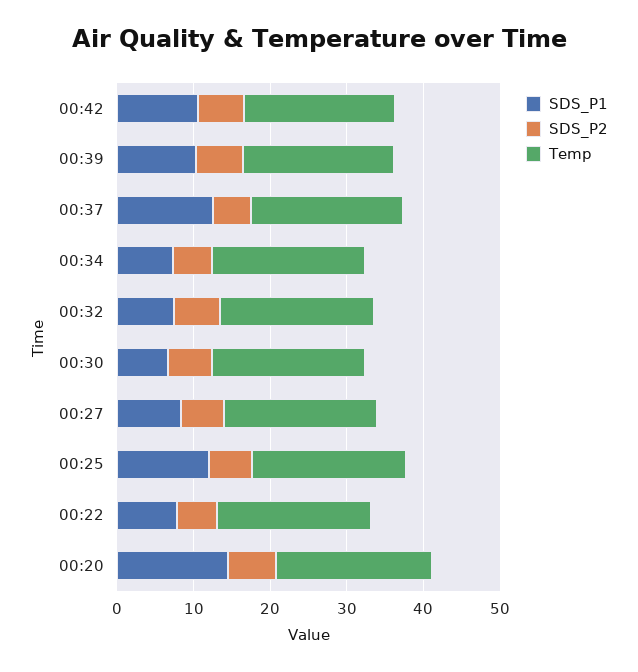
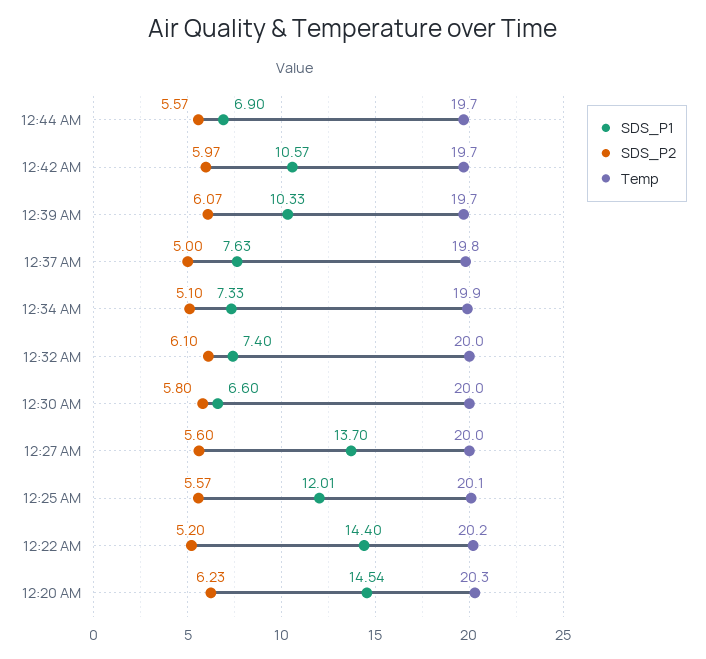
SDS_P1, 00:37: 12 -> 7.63
SDS_P1, 00:27: 8 -> 13.7
SDS_P1, 00:22: 8 -> 14.4
SDS_P1, 12:44 AM: none -> 6.9
SDS_P2, 12:44 AM: none -> 5.57
Temp, 12:44 AM: none -> 19.7

